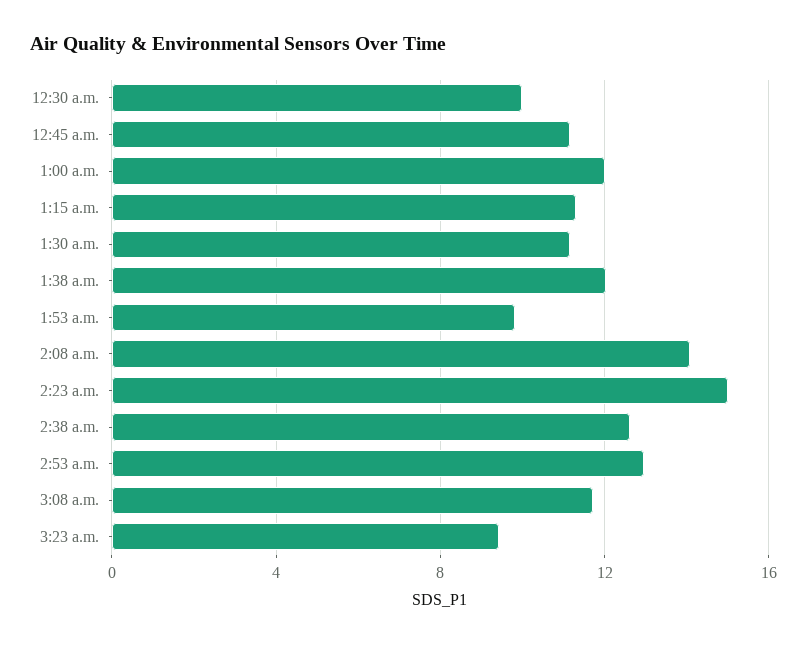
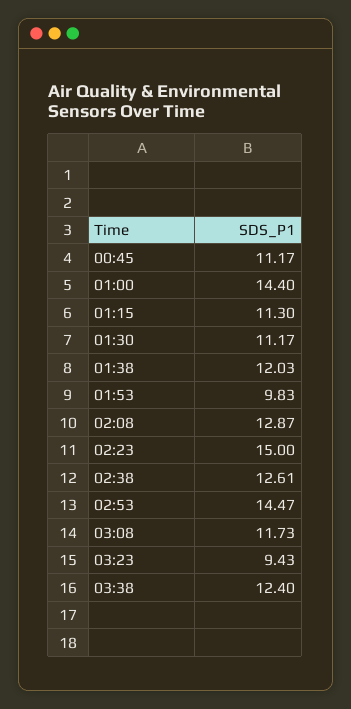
12:30 a.m.: 10 -> none
1:00 a.m.: 12 -> 14.4
2:08 a.m.: 14 -> 12.87
2:53 a.m.: 13 -> 14.47
03:38: none -> 12.4

